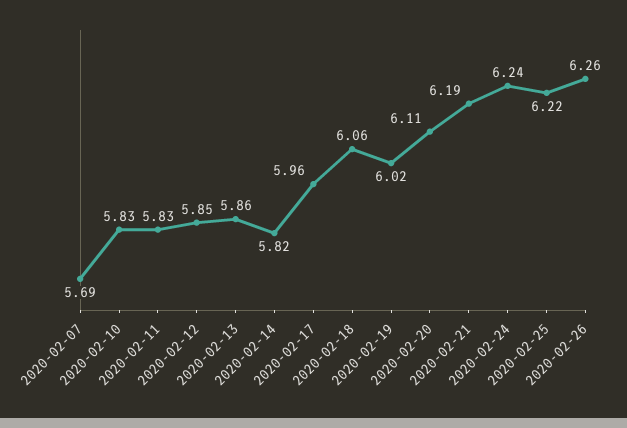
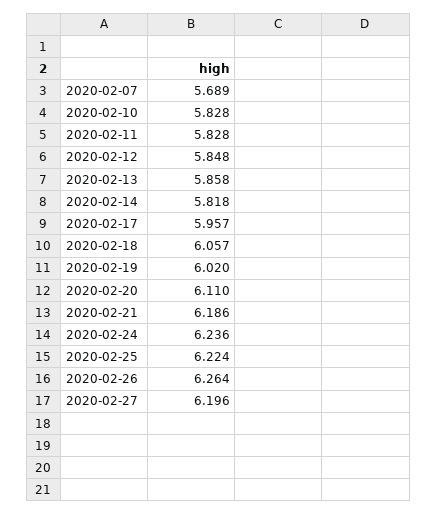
2020-02-27: none -> 6.196

